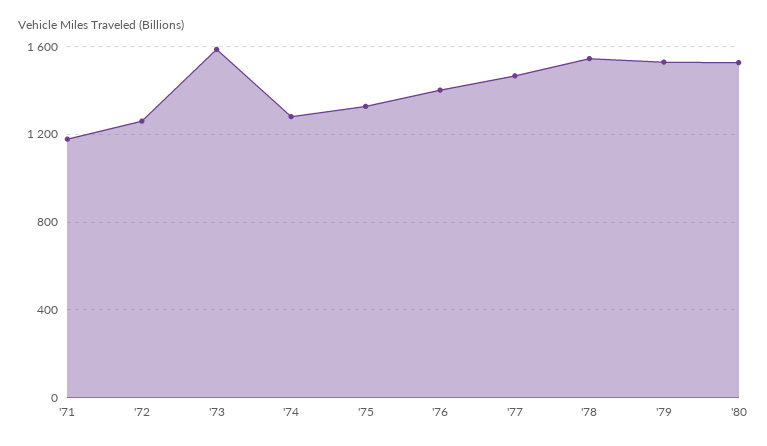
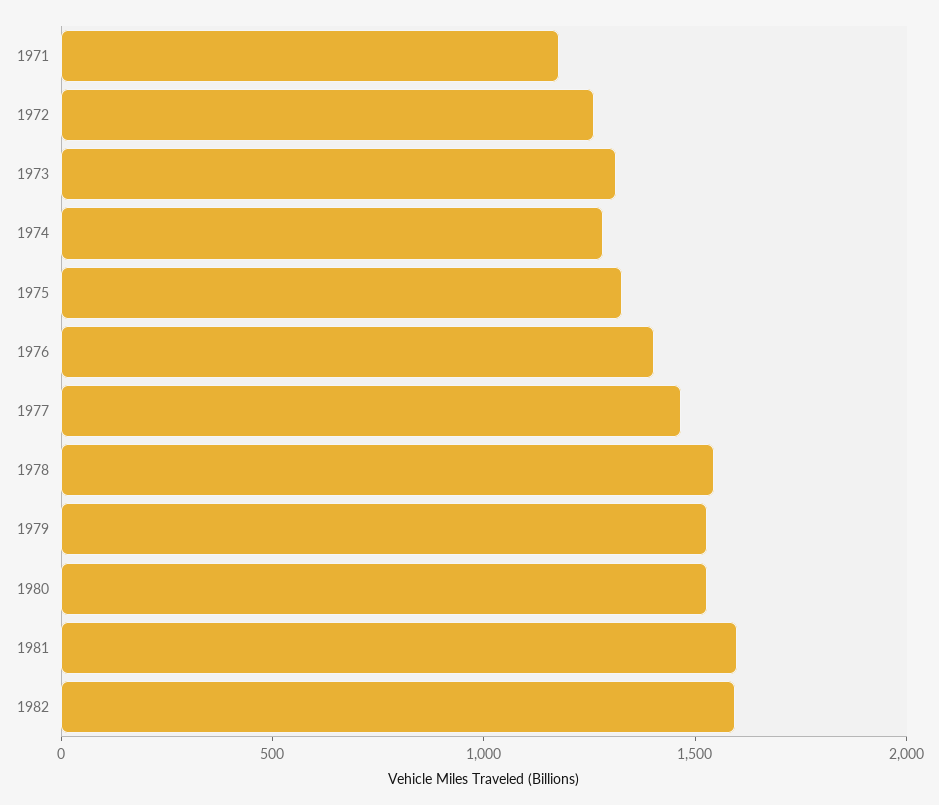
'73: 1600 -> 1300
1981: none -> 1600
1982: none -> 1600

